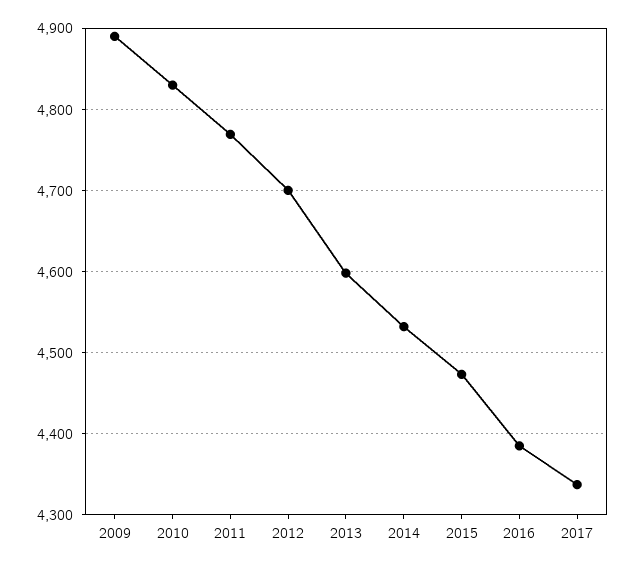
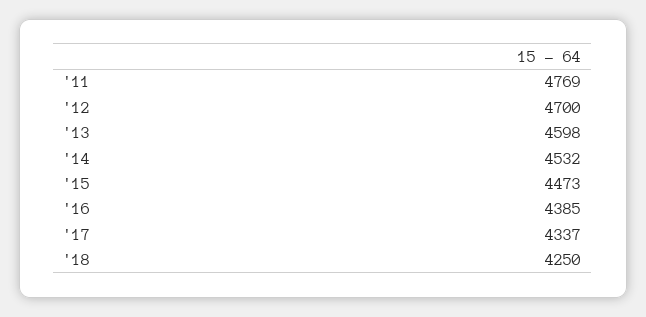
2009: 4890 -> none
2010: 4830 -> none
'18: none -> 4250

